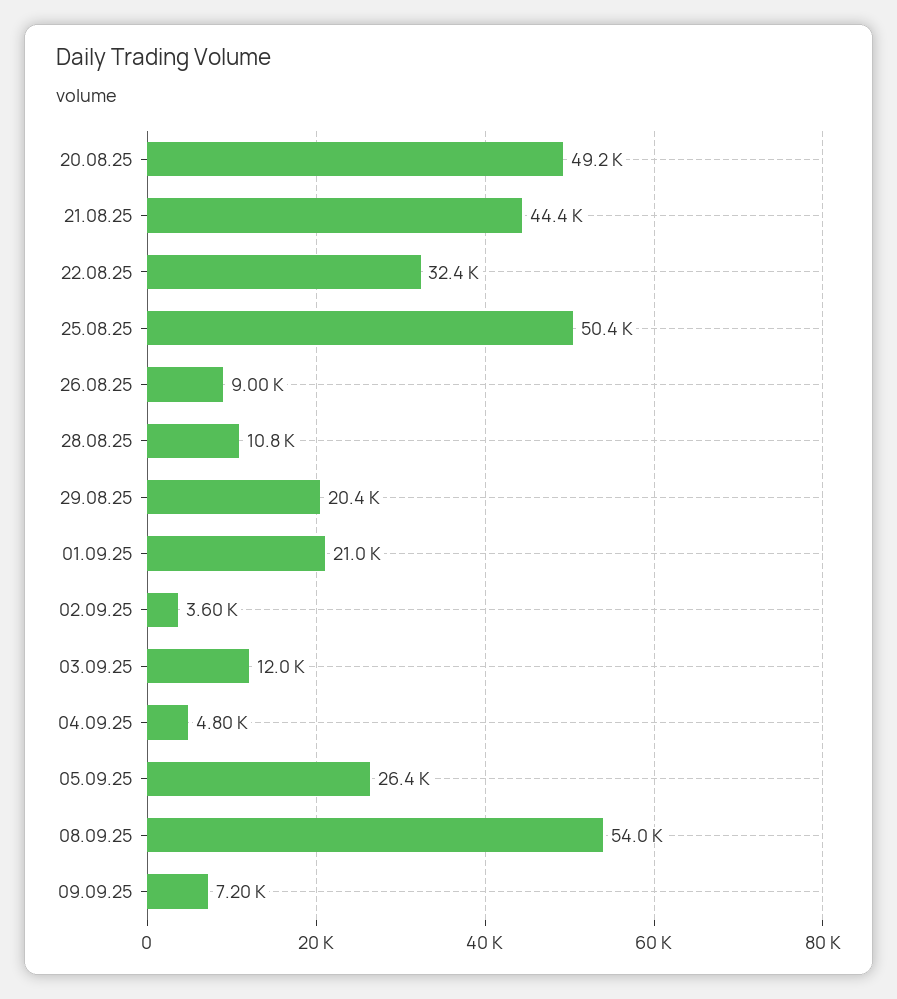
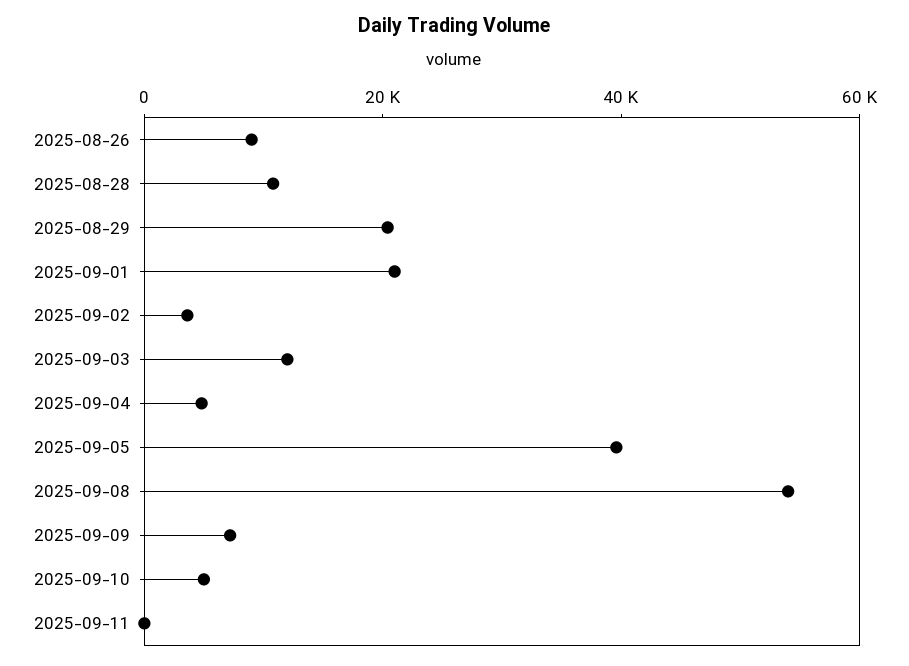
20.08.25: 49200 -> none
21.08.25: 44400 -> none
22.08.25: 32400 -> none
25.08.25: 50400 -> none
05.09.25: 26400 -> 40000
2025-09-10: none -> 5000
2025-09-11: none -> 0

